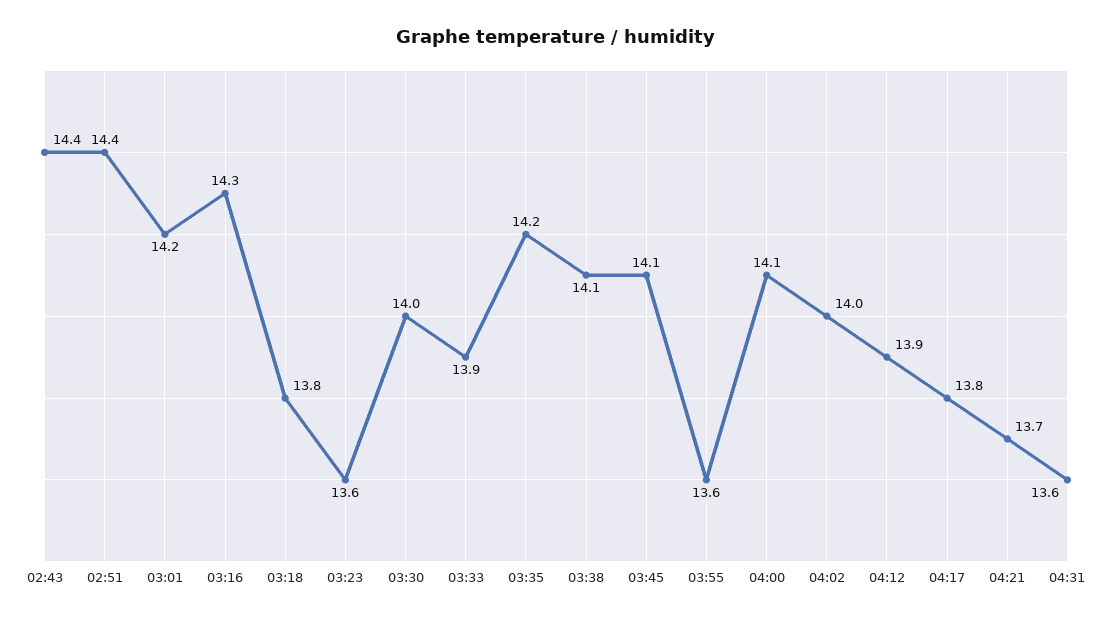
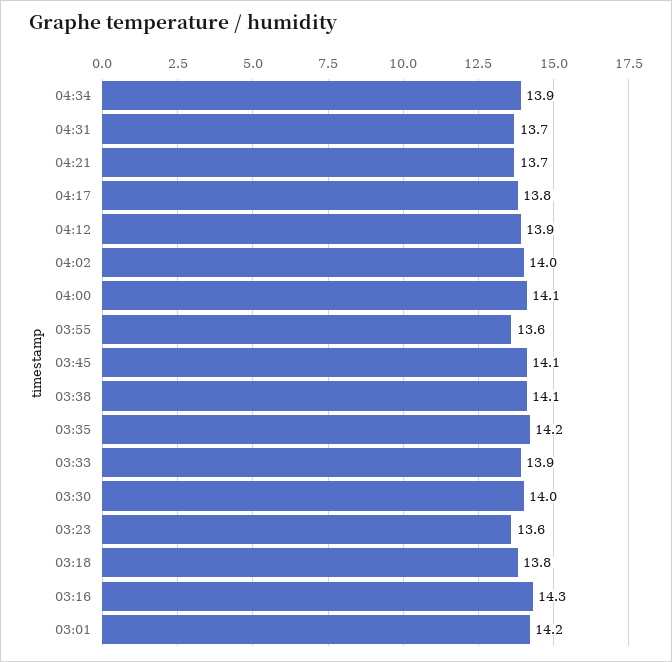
02:43: 14.4 -> none
02:51: 14.4 -> none
04:31: 13.6 -> 13.7
04:34: none -> 13.9

